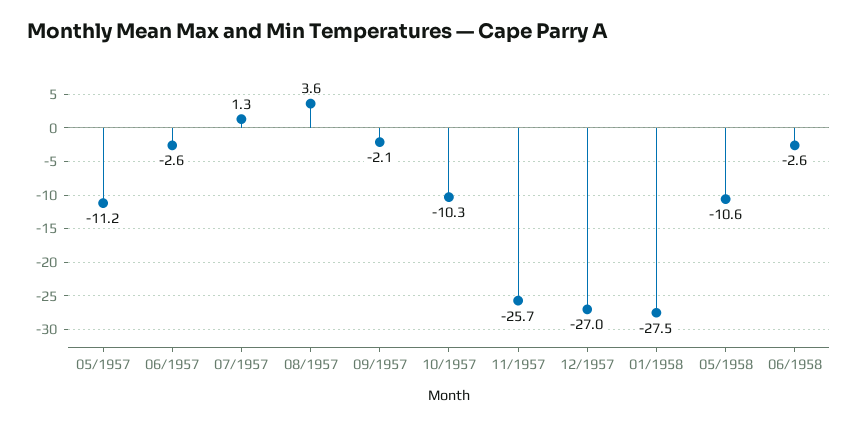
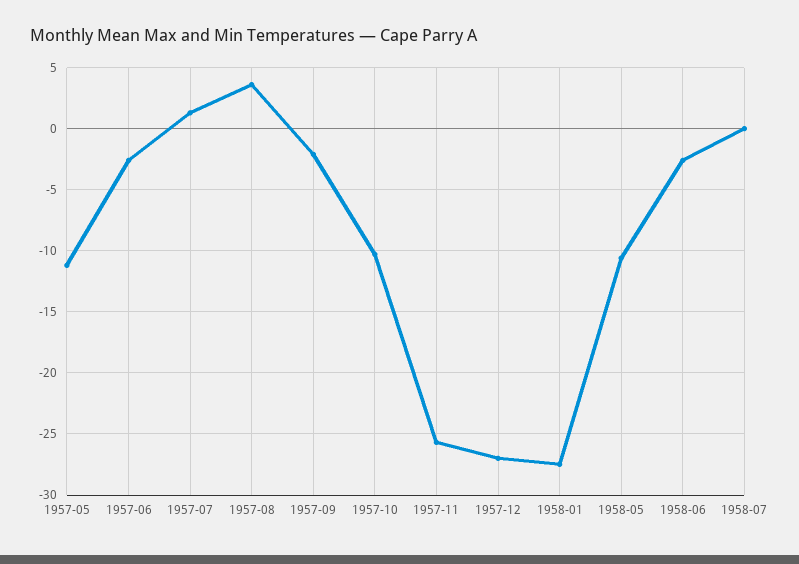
1958-07: none -> 0

